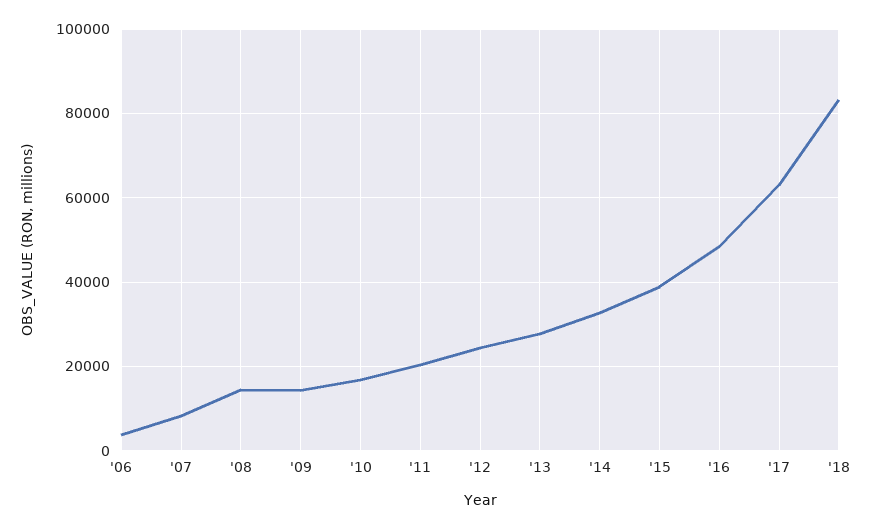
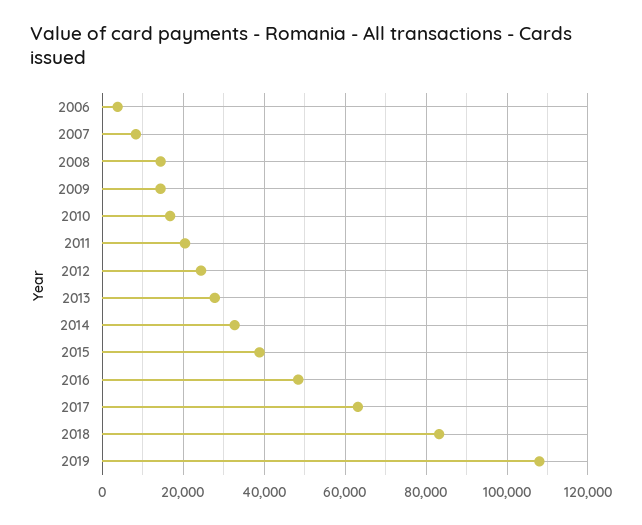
2019: none -> 108000

